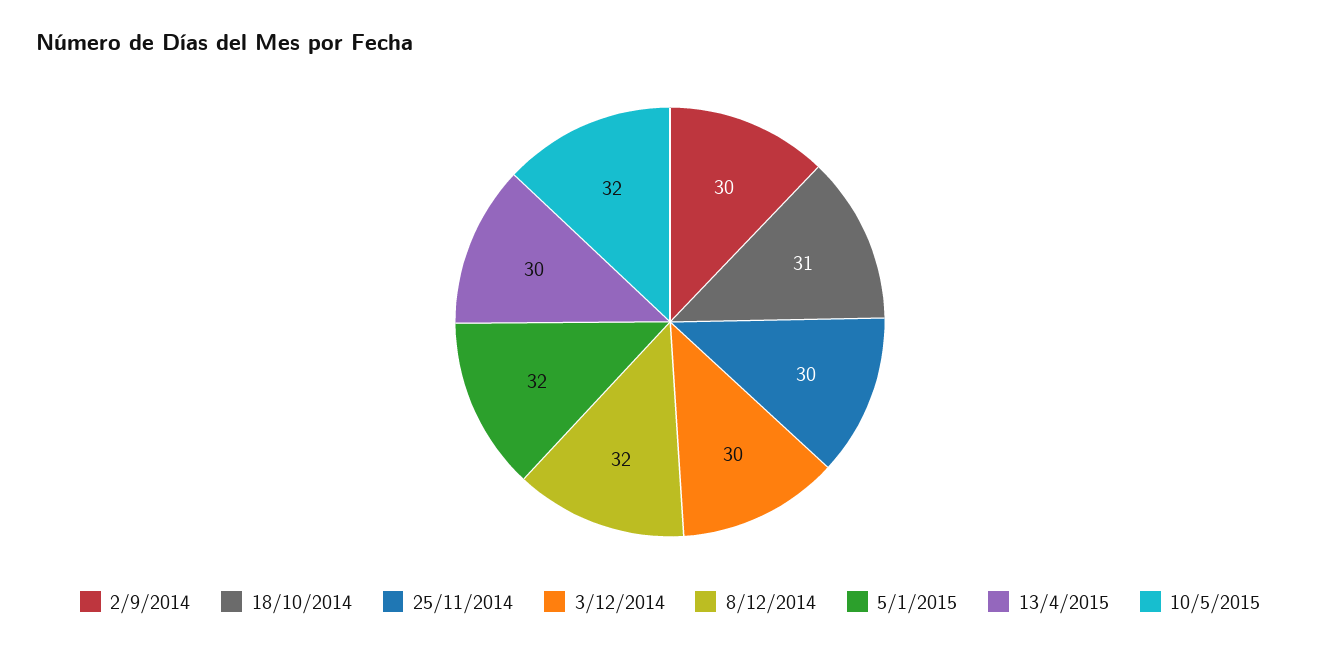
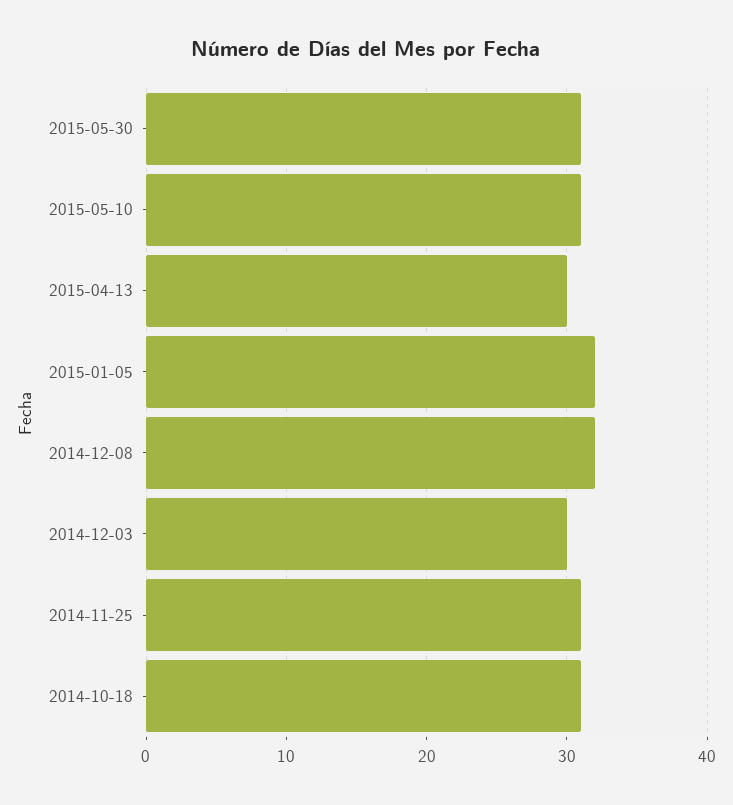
2/9/2014: 30 -> none
25/11/2014: 30 -> 31
10/5/2015: 32 -> 31
2015-05-30: none -> 31

